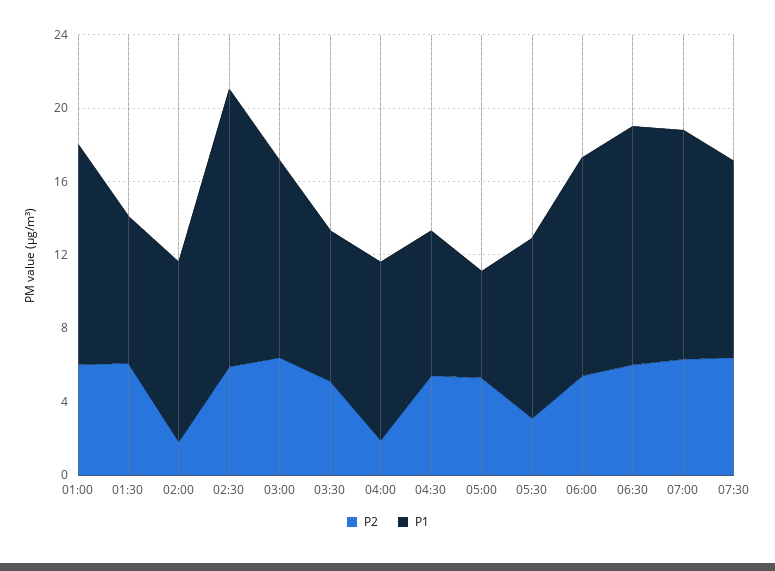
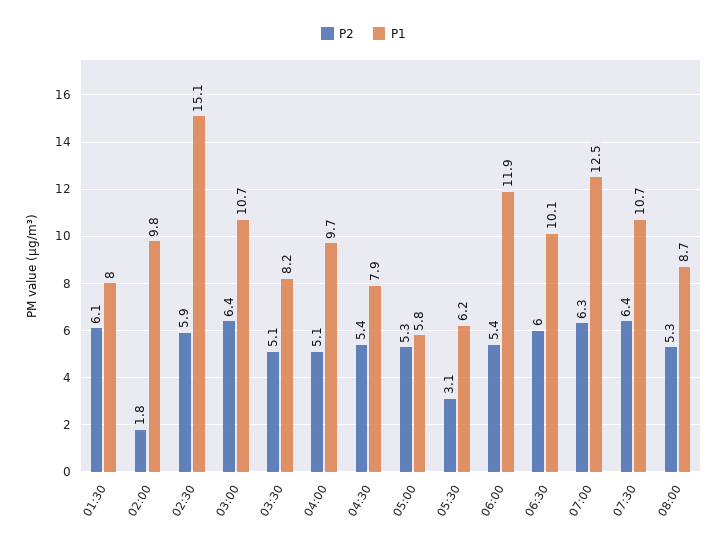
P2, 01:00: 6 -> none
P1, 01:00: 12 -> none
P2, 04:00: 2 -> 5.1
P1, 05:30: 10 -> 6.2
P1, 06:30: 13 -> 10.1
P2, 08:00: none -> 5.3
P1, 08:00: none -> 8.7

